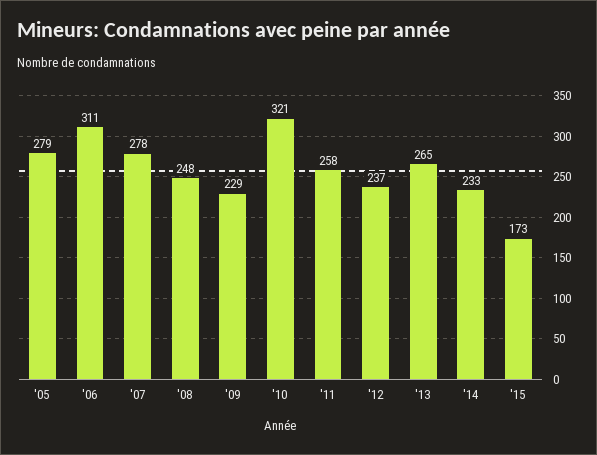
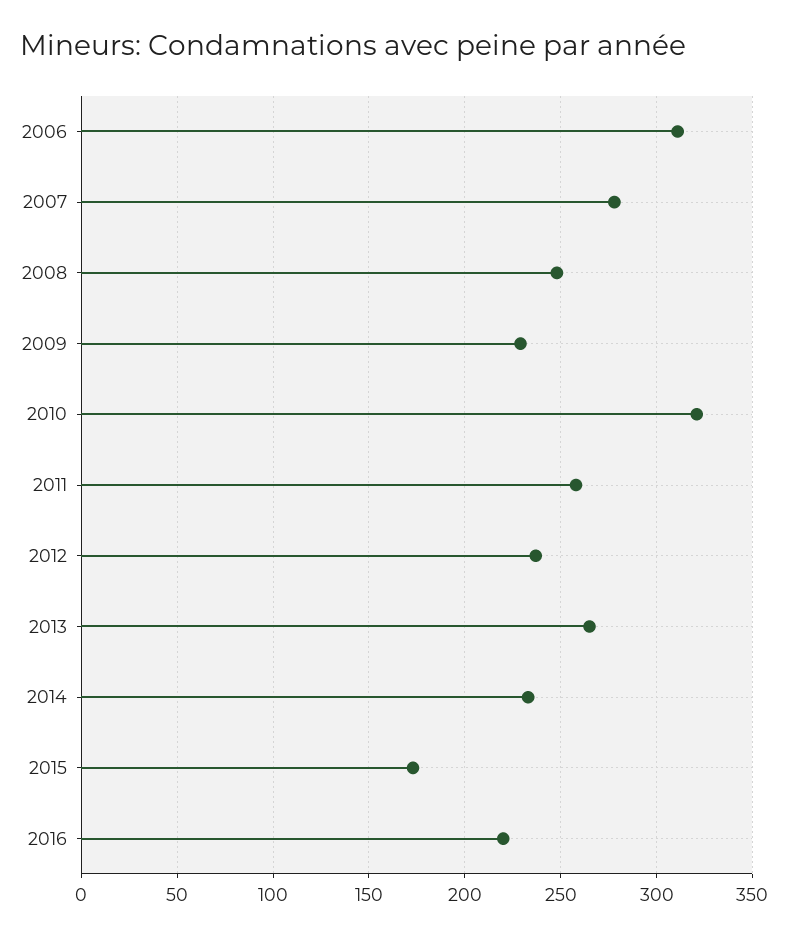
'05: 279 -> none
2016: none -> 220

